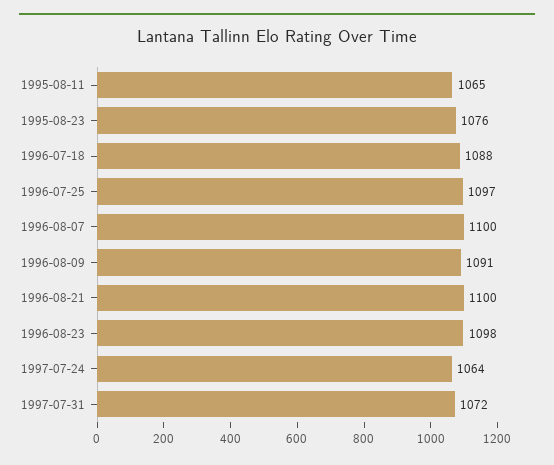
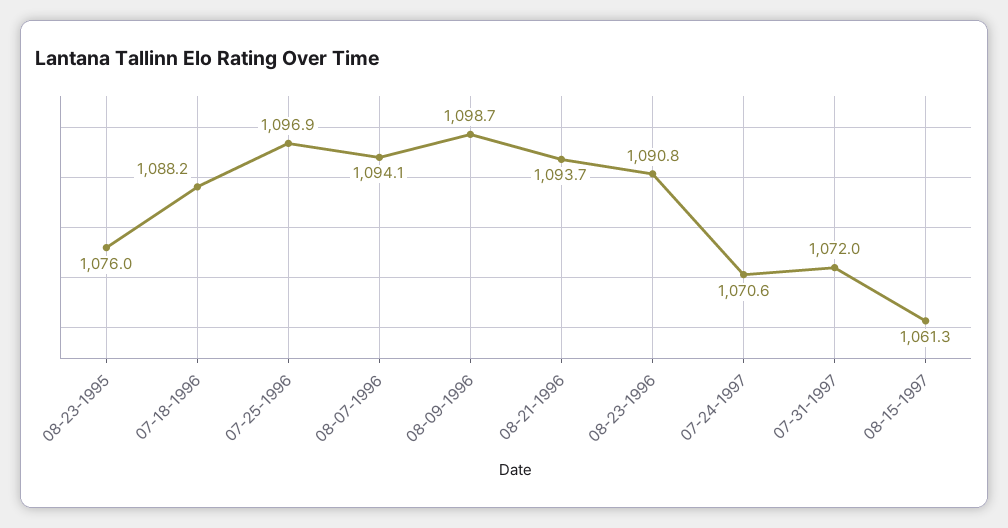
1995-08-11: 1065 -> none
1996-08-07: 1100 -> 1094.1
1996-08-09: 1091 -> 1098.7
1996-08-21: 1100 -> 1093.7
1996-08-23: 1098 -> 1090.8
1997-07-24: 1064 -> 1070.6
08-15-1997: none -> 1061.3

